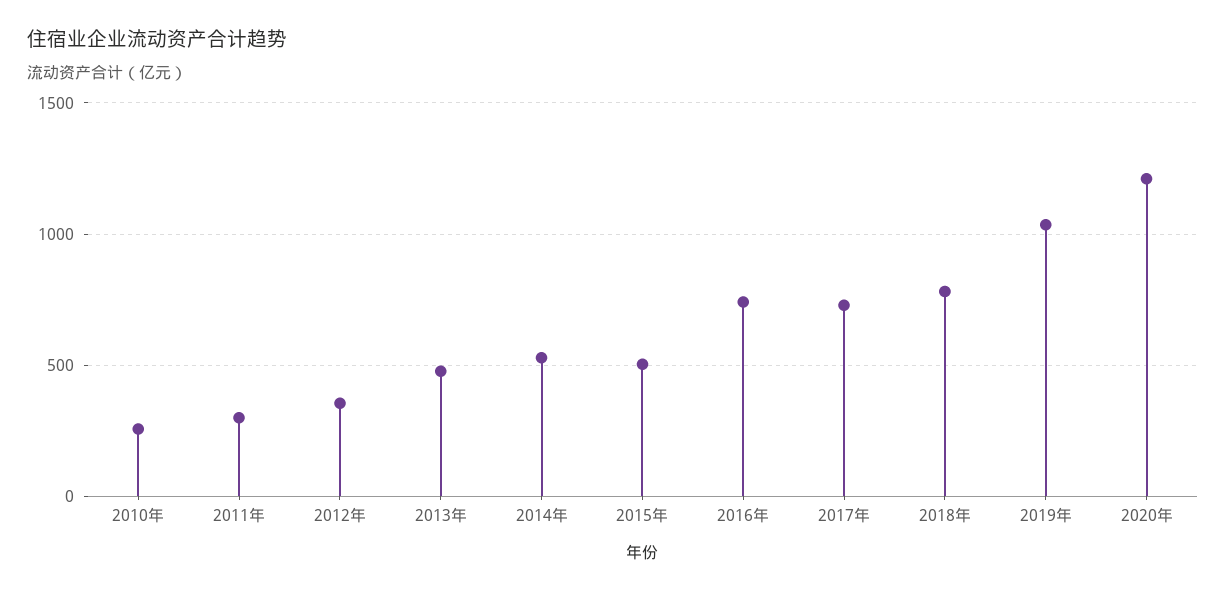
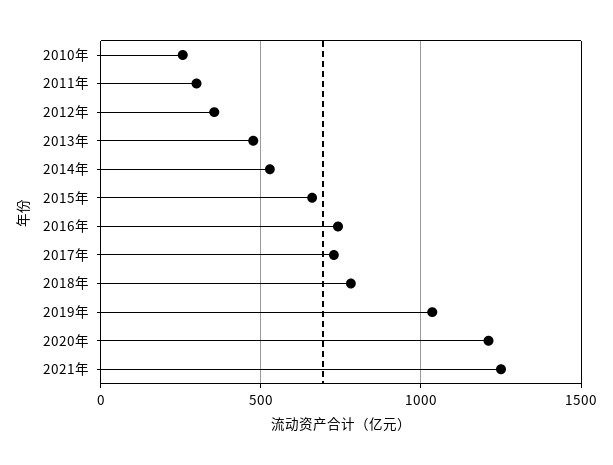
2015年: 500 -> 650
2021年: none -> 1250

